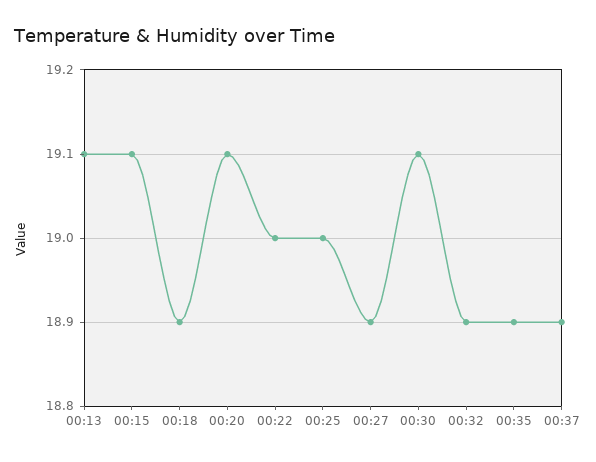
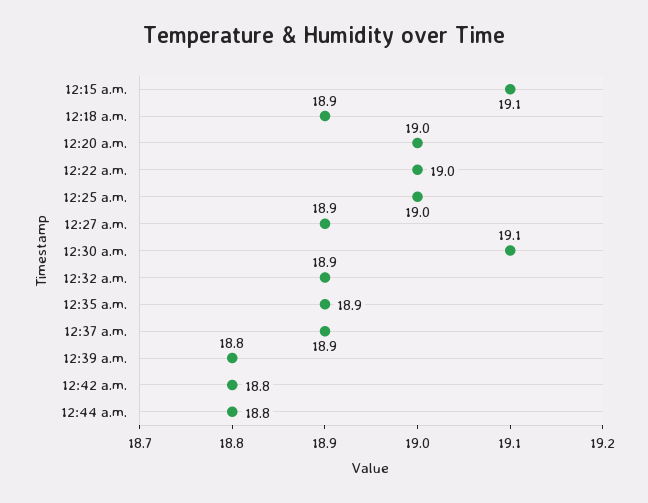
00:13: 19.1 -> none
00:20: 19.1 -> 19
12:39 a.m.: none -> 18.8
12:42 a.m.: none -> 18.8
12:44 a.m.: none -> 18.8

